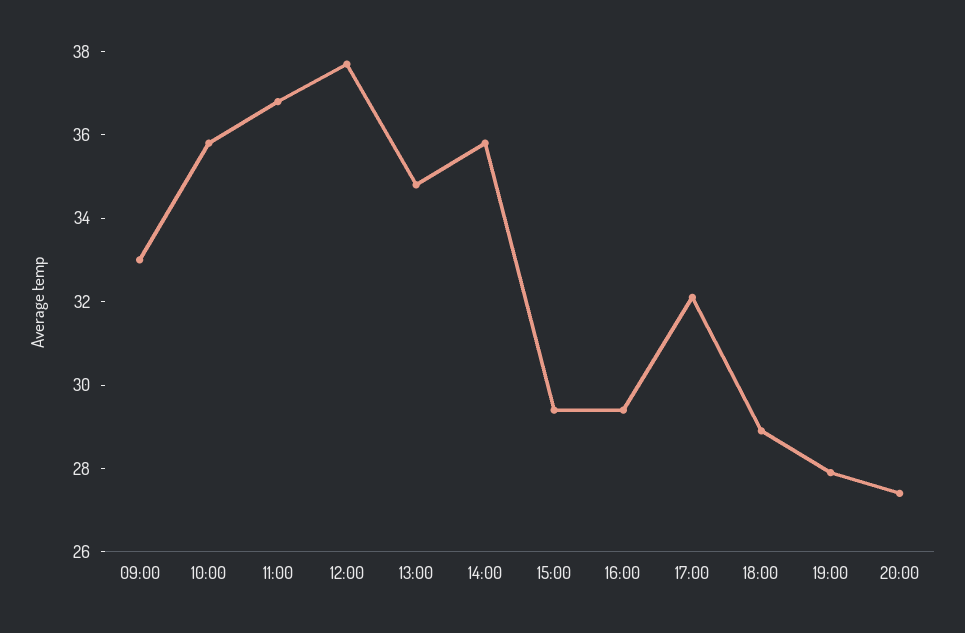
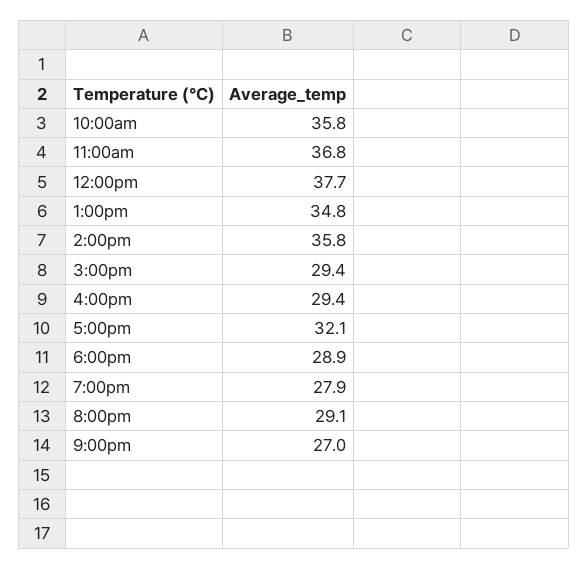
09:00: 33 -> none
20:00: 27.5 -> 29.1
9:00pm: none -> 27

